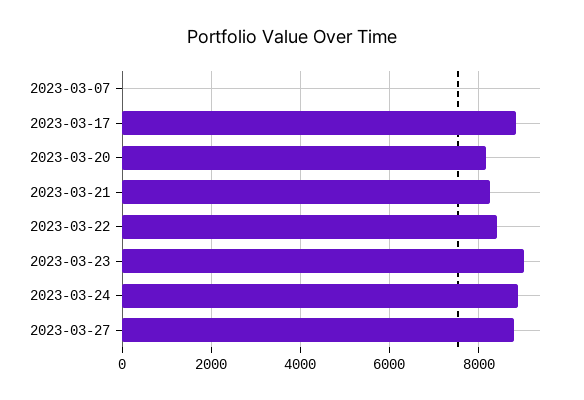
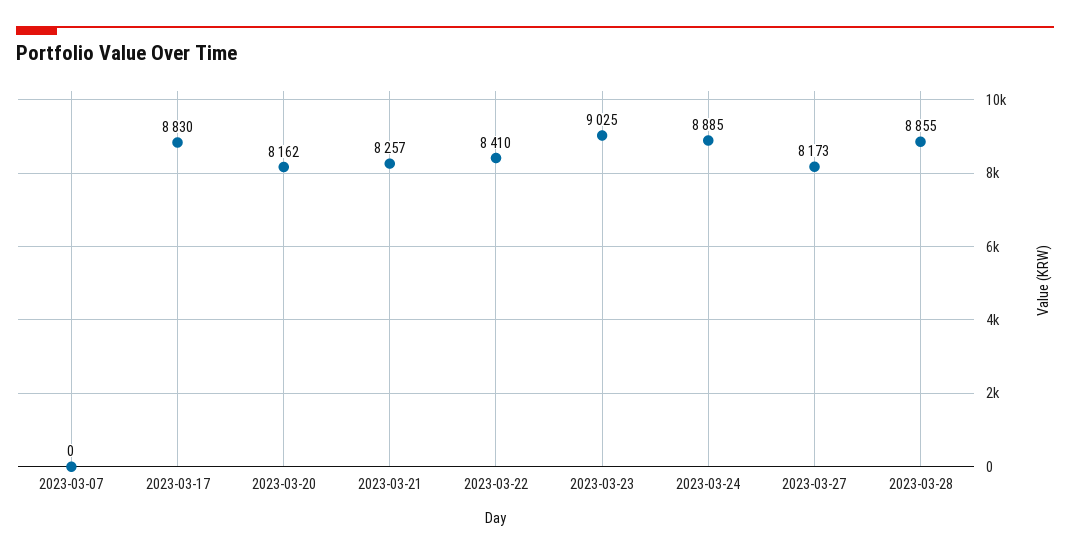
2023-03-27: 8800 -> 8173
2023-03-28: none -> 8855

